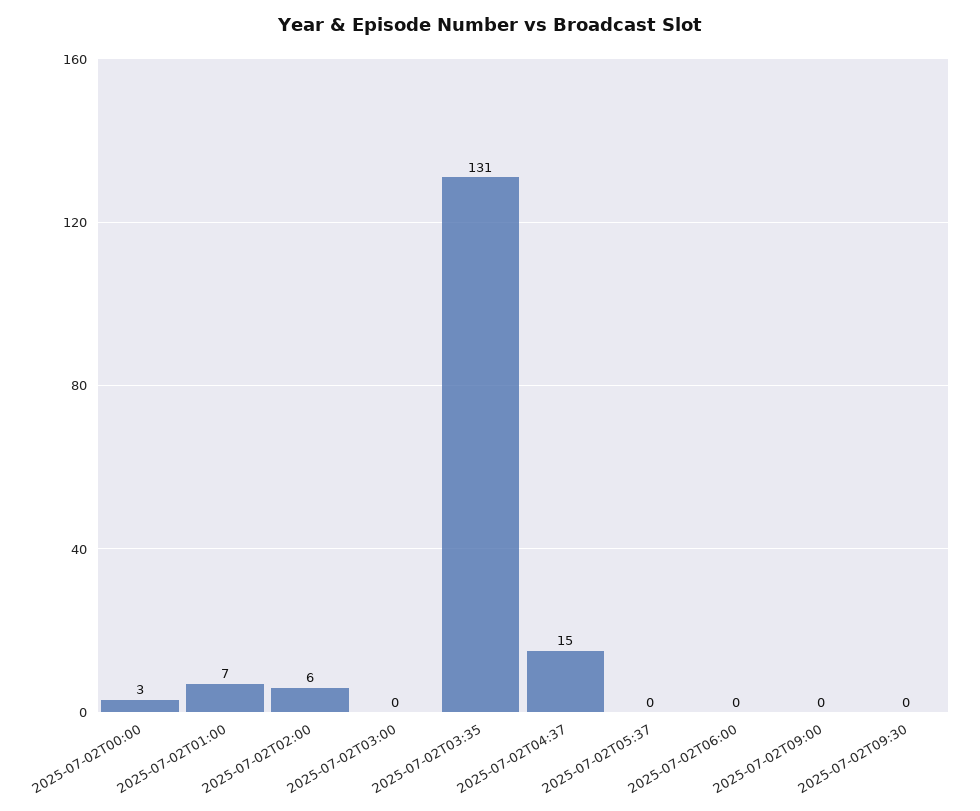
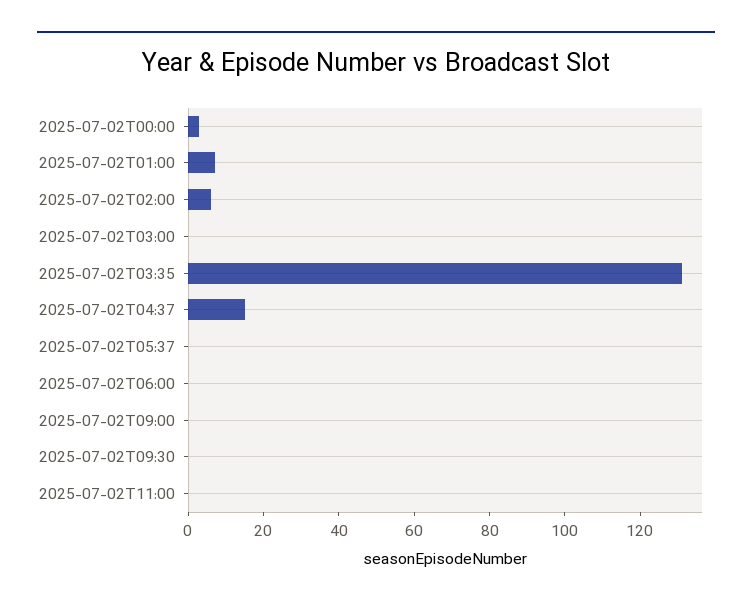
2025-07-02T11:00: none -> 0

